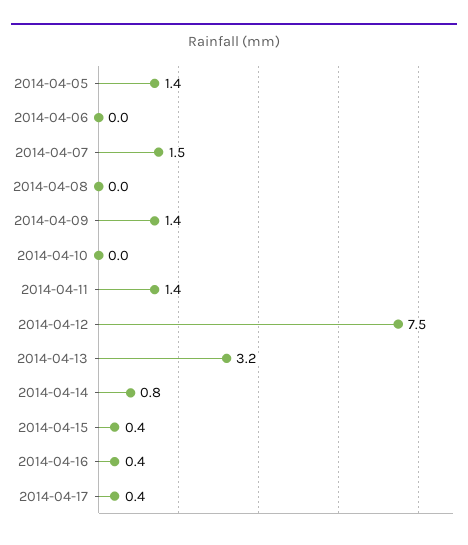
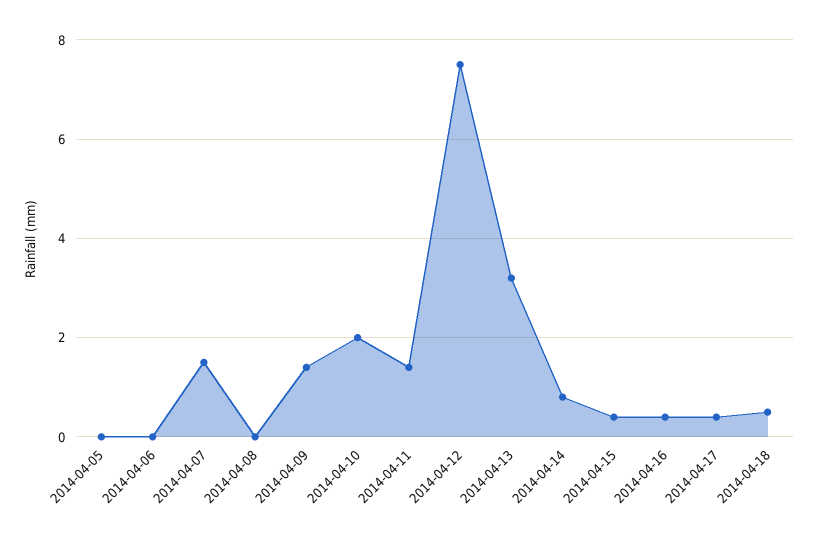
2014-04-05: 1.4 -> 0
2014-04-10: 0 -> 2
2014-04-18: none -> 0.5

